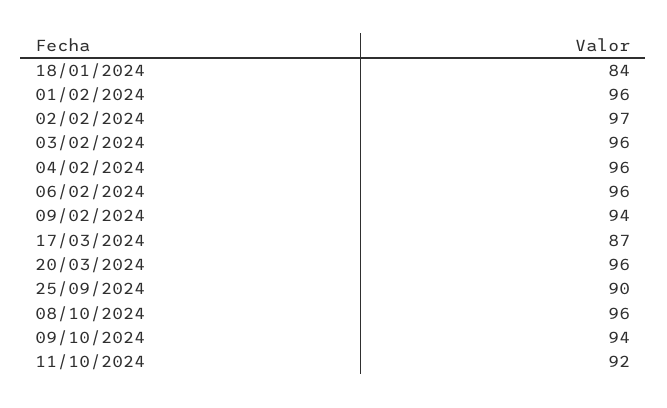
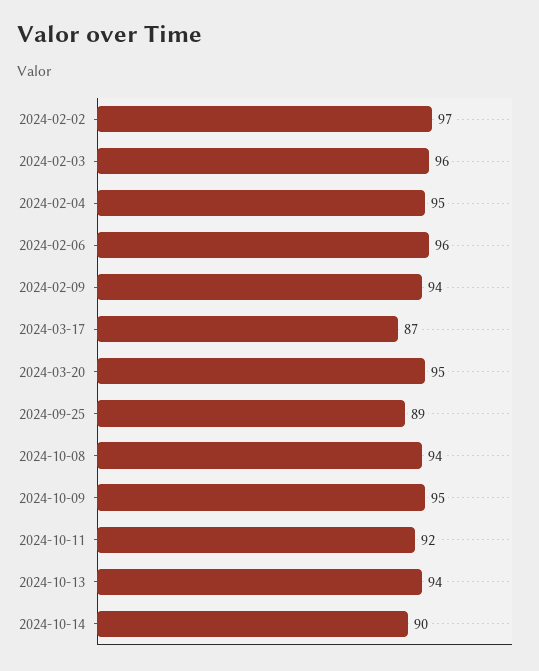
18/01/2024: 84 -> none
01/02/2024: 96 -> none
04/02/2024: 96 -> 95
20/03/2024: 96 -> 95
25/09/2024: 90 -> 89
08/10/2024: 96 -> 94
09/10/2024: 94 -> 95
2024-10-13: none -> 94
2024-10-14: none -> 90

